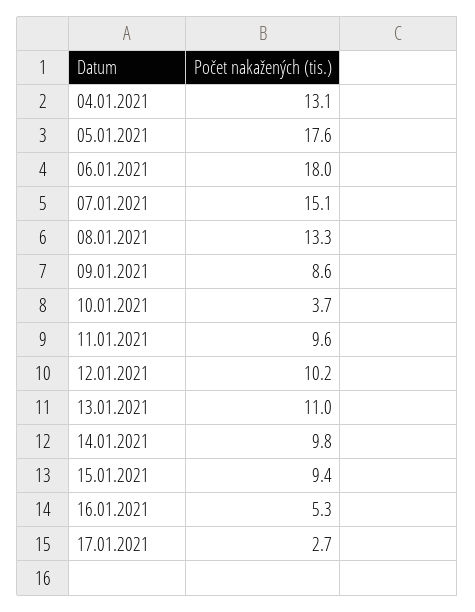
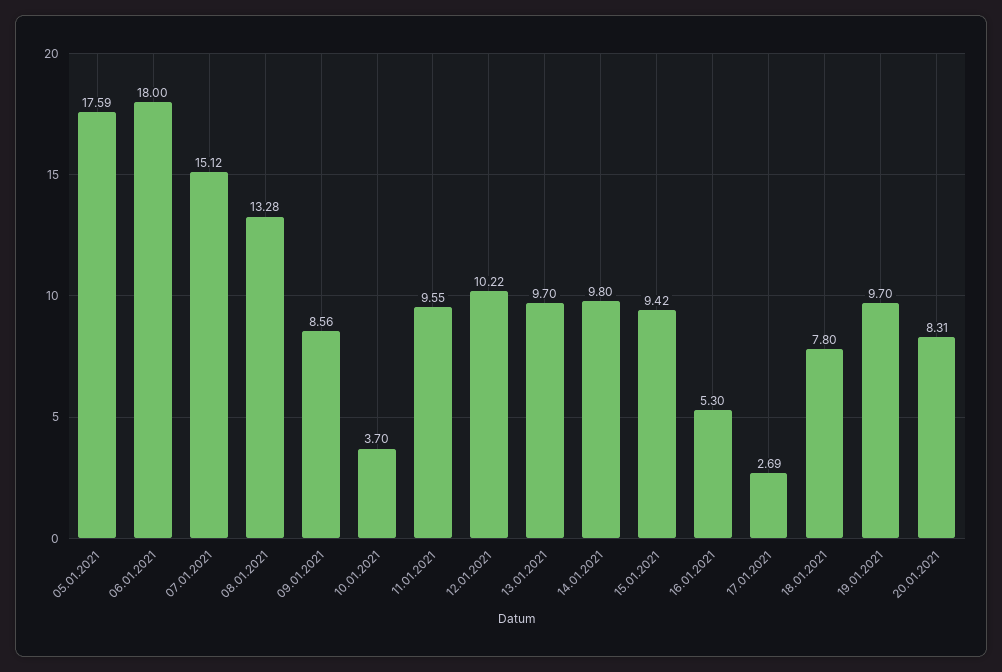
04.01.2021: 13.1 -> none
13.01.2021: 11 -> 9.7
18.01.2021: none -> 7.8
19.01.2021: none -> 9.7
20.01.2021: none -> 8.31

